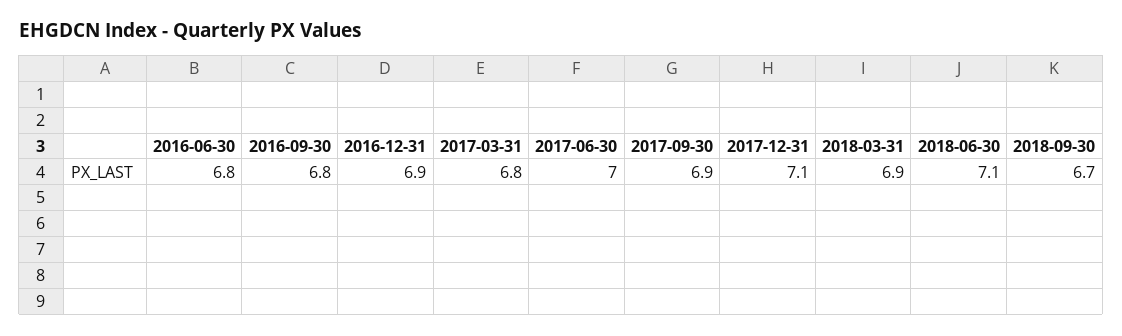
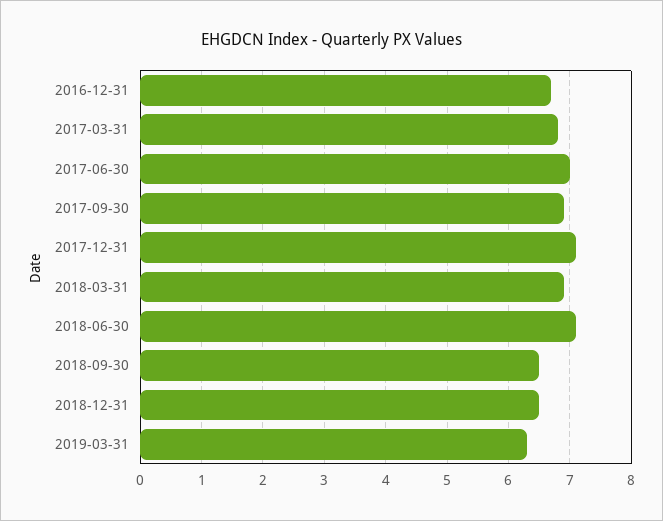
2016-06-30: 6.8 -> none
2016-09-30: 6.8 -> none
2016-12-31: 6.9 -> 6.7
2018-09-30: 6.7 -> 6.5
2018-12-31: none -> 6.5
2019-03-31: none -> 6.3

